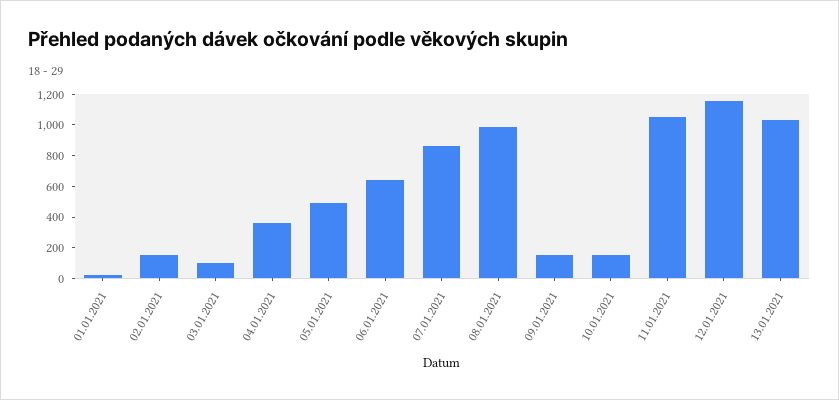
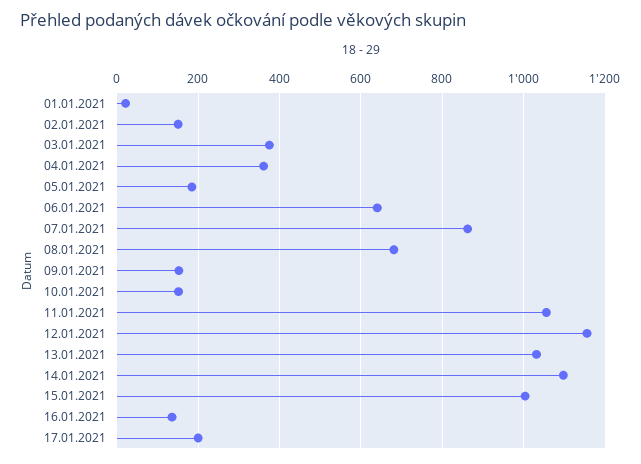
03.01.2021: 100 -> 380
05.01.2021: 500 -> 180
08.01.2021: 1000 -> 680
14.01.2021: none -> 1100
15.01.2021: none -> 1000
16.01.2021: none -> 140
17.01.2021: none -> 200

